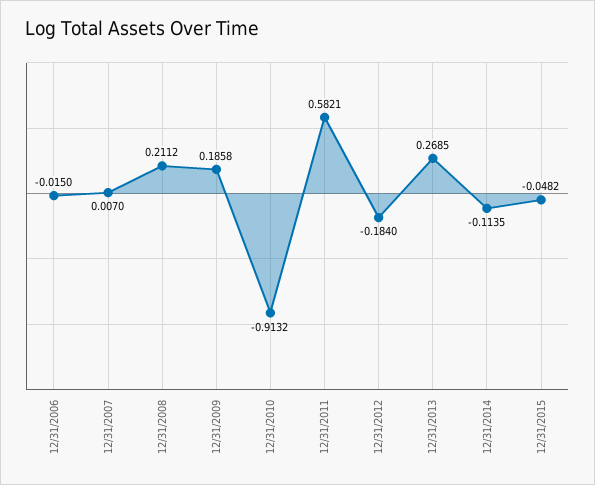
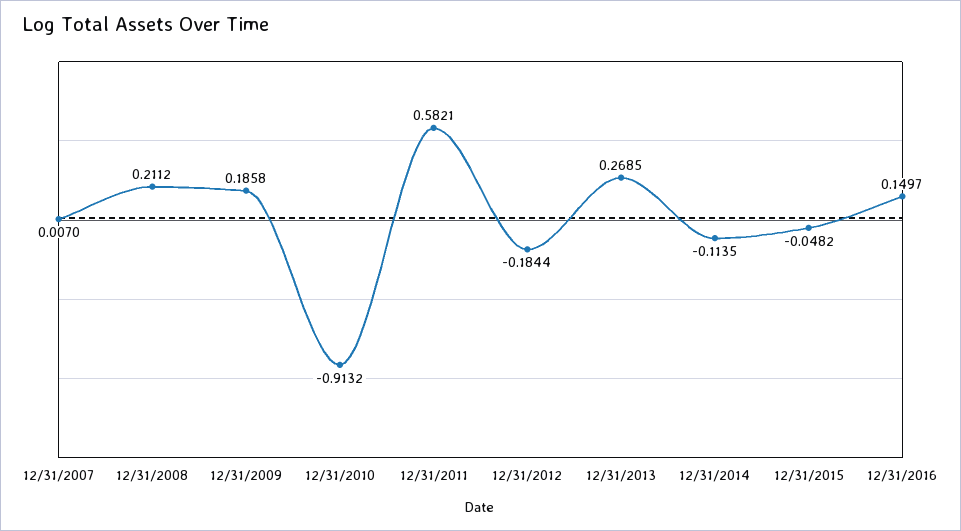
12/31/2006: -0.015 -> none
12/31/2012: -0.184 -> -0.1844
12/31/2016: none -> 0.1497

